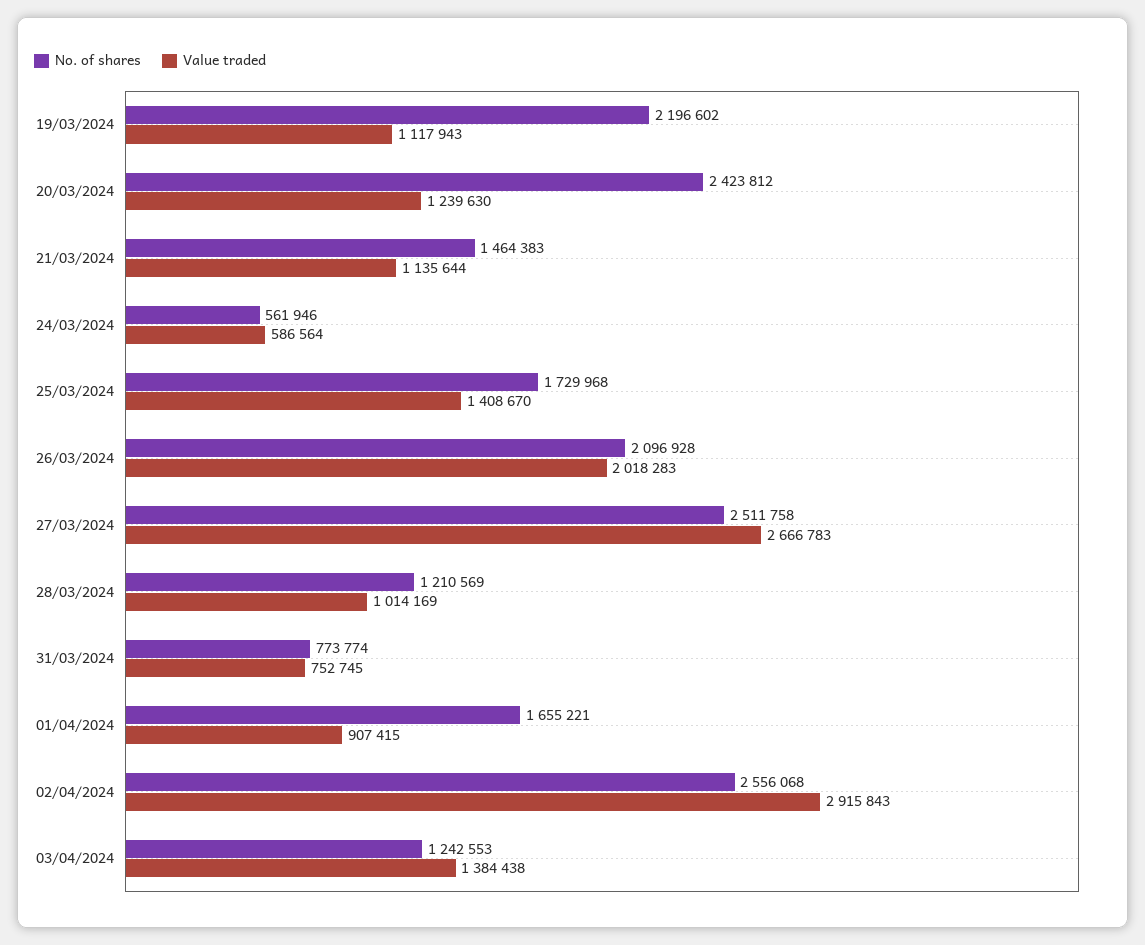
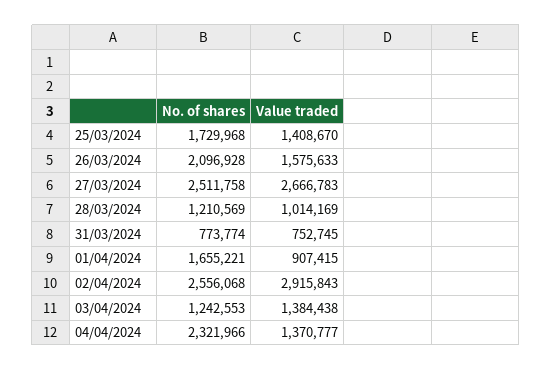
No. of shares, 19/03/2024: 2196602 -> none
Value traded, 19/03/2024: 1117943 -> none
No. of shares, 20/03/2024: 2423812 -> none
Value traded, 20/03/2024: 1239630 -> none
No. of shares, 21/03/2024: 1464383 -> none
Value traded, 21/03/2024: 1135644 -> none
No. of shares, 24/03/2024: 561946 -> none
Value traded, 24/03/2024: 586564 -> none
Value traded, 26/03/2024: 2018283 -> 1575633
No. of shares, 04/04/2024: none -> 2321966
Value traded, 04/04/2024: none -> 1370777

